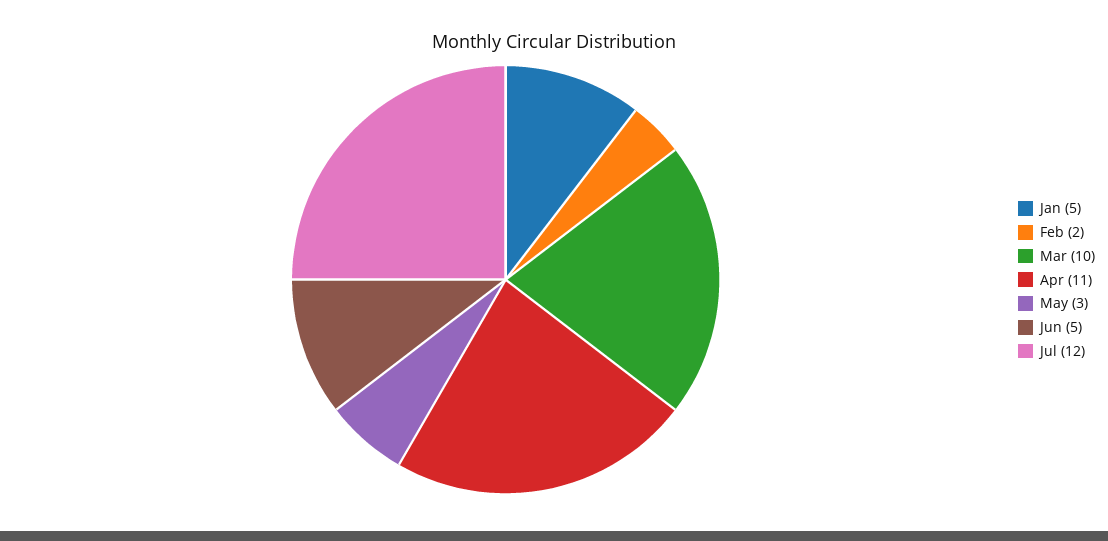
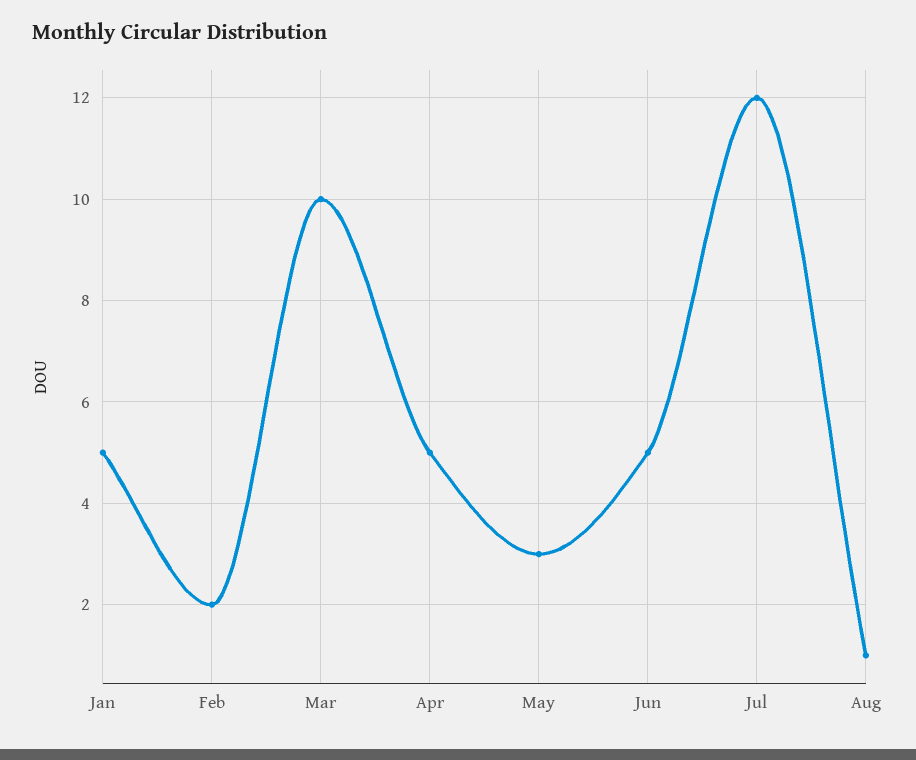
Apr: 11 -> 5
Aug: none -> 1

